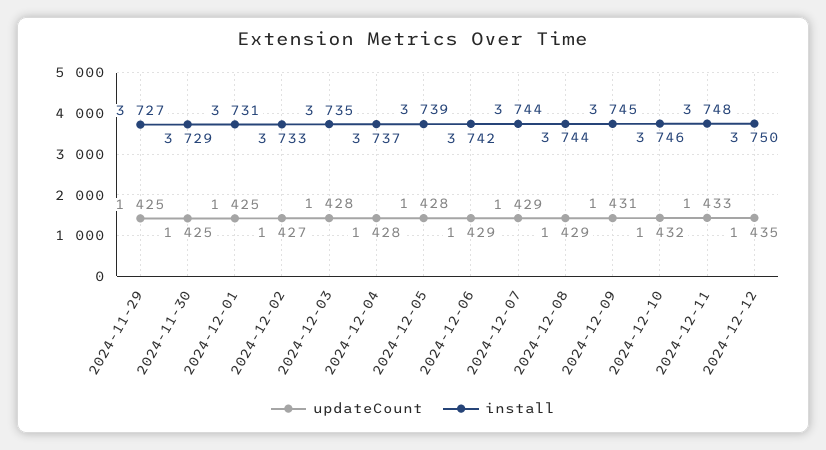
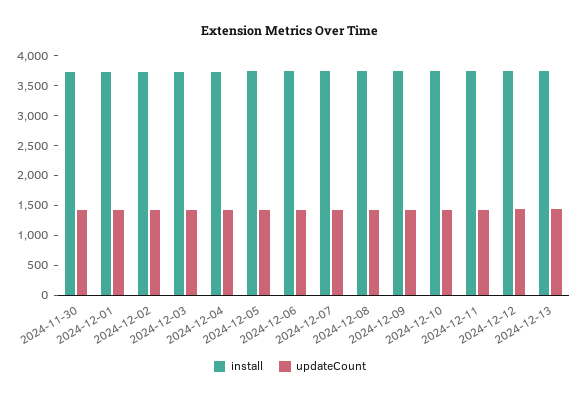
updateCount, 2024-11-29: 1425 -> none
install, 2024-11-29: 3727 -> none
install, 2024-12-13: none -> 3750
updateCount, 2024-12-13: none -> 1500

